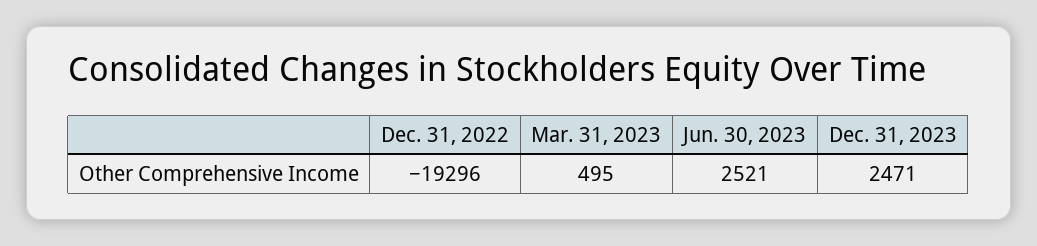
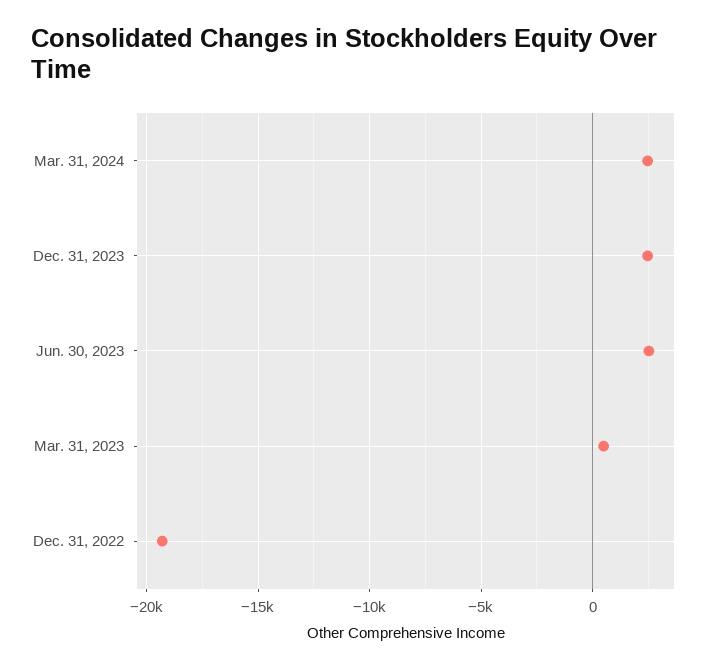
Mar. 31, 2024: none -> 2500

